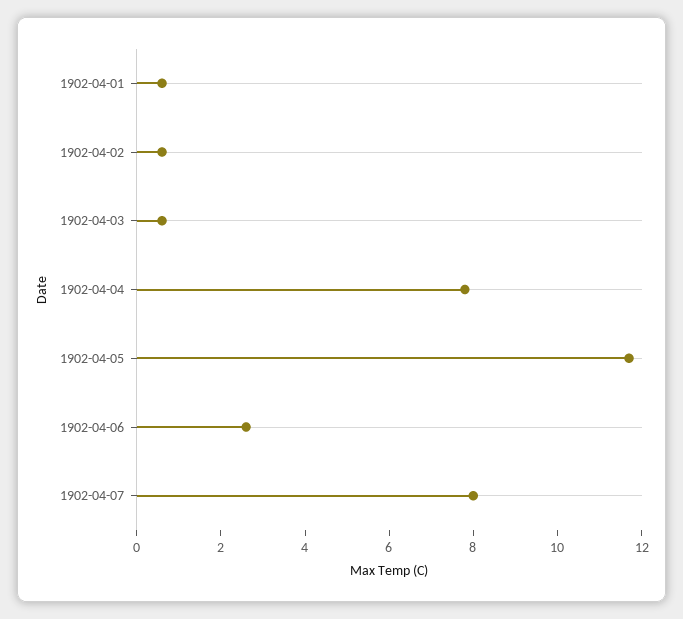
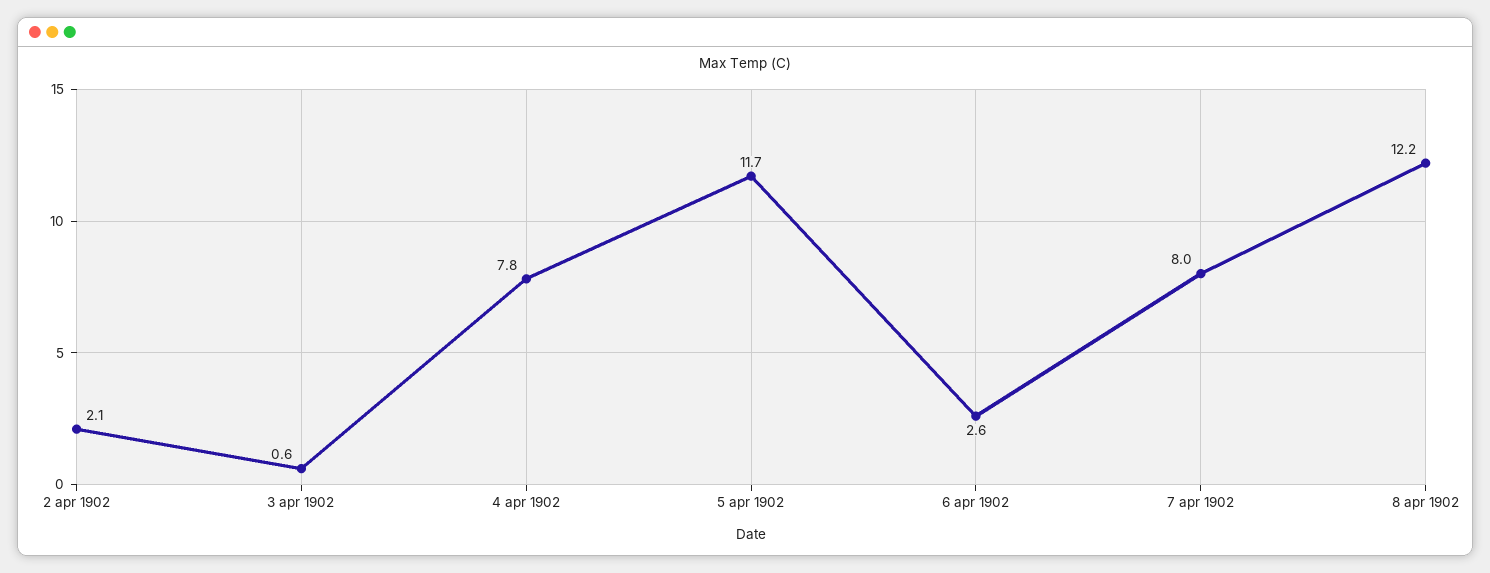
1902-04-01: 0.5 -> none
1902-04-02: 0.5 -> 2.1
8 apr 1902: none -> 12.2

